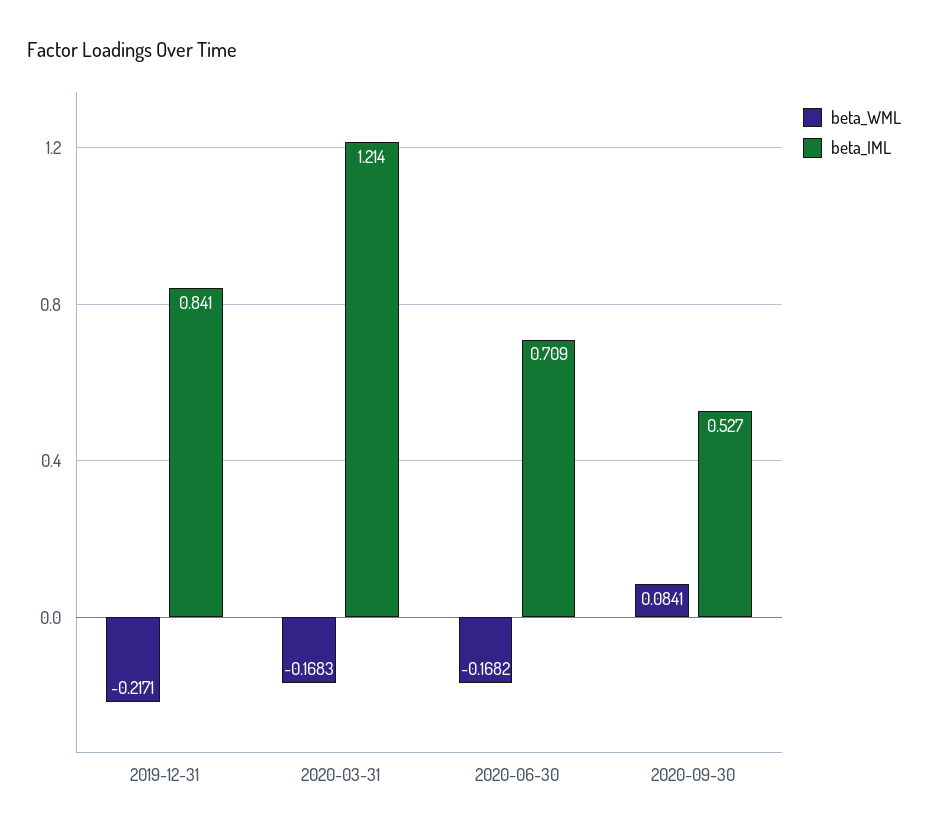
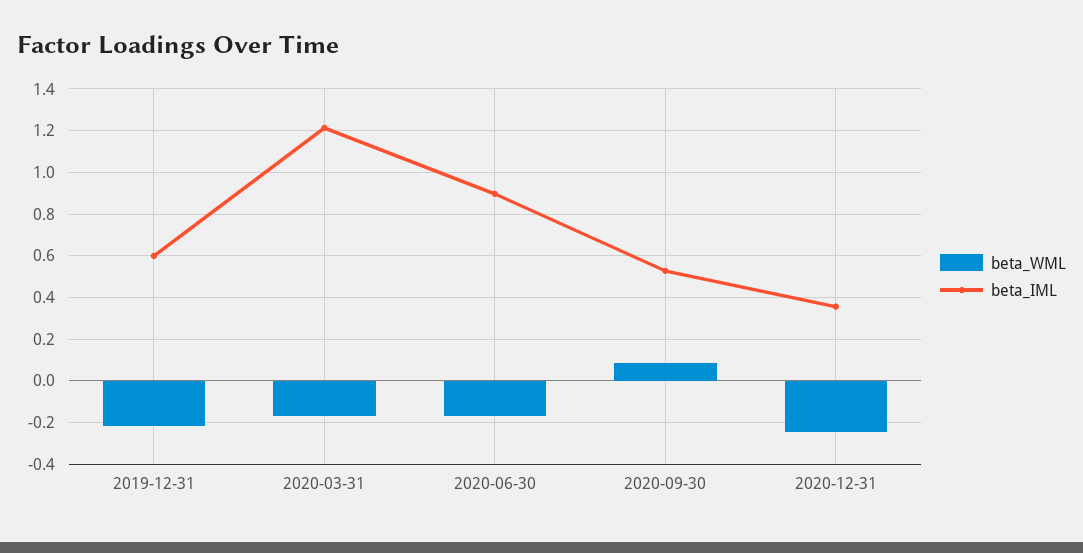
beta_IML, 2019-12-31: 0.841 -> 0.6
beta_IML, 2020-06-30: 0.709 -> 0.9
beta_WML, 2020-12-31: none -> -0.25
beta_IML, 2020-12-31: none -> 0.35

